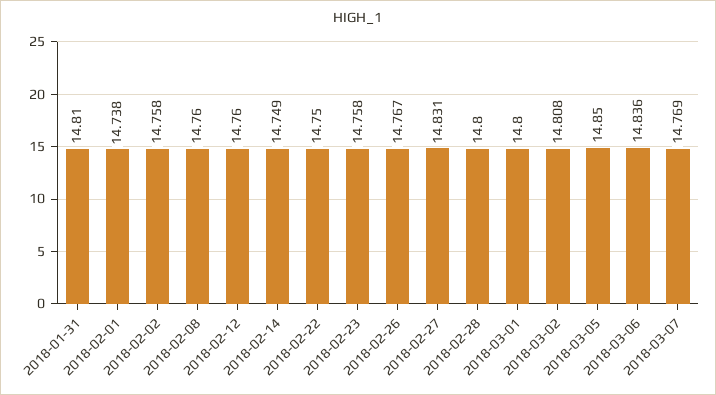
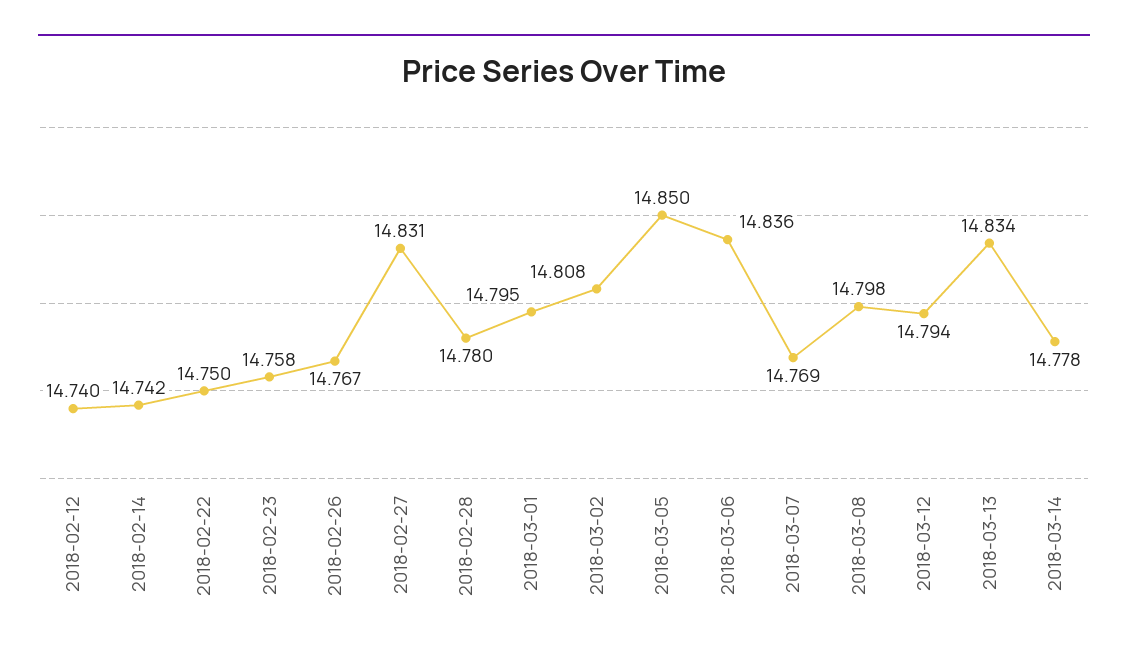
2018-01-31: 14.81 -> none
2018-02-01: 14.738 -> none
2018-02-02: 14.758 -> none
2018-02-08: 14.76 -> none
2018-02-12: 14.76 -> 14.74
2018-02-14: 14.749 -> 14.742
2018-02-28: 14.8 -> 14.78
2018-03-01: 14.8 -> 14.795
2018-03-08: none -> 14.798
2018-03-12: none -> 14.794
2018-03-13: none -> 14.834
2018-03-14: none -> 14.778

